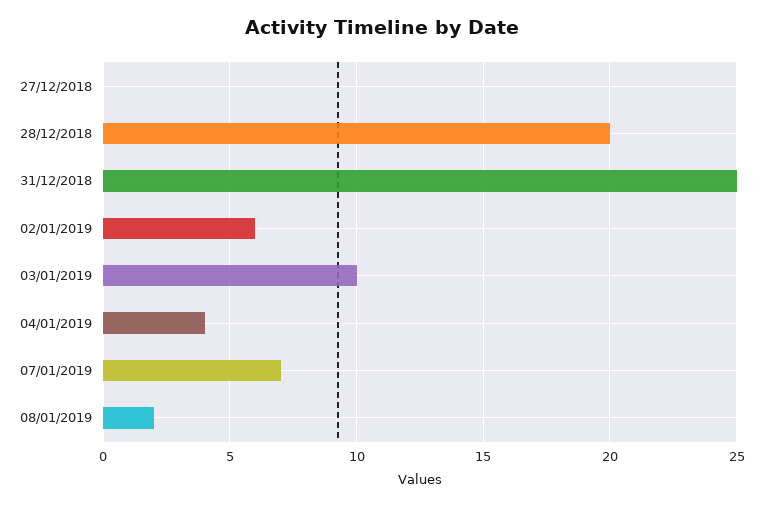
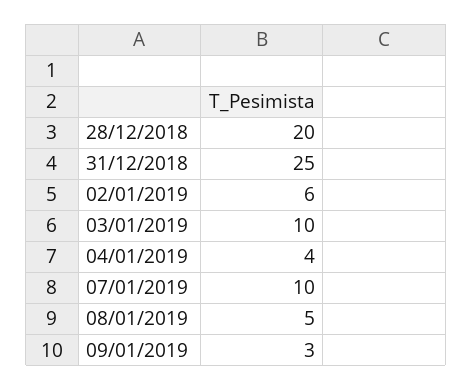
27/12/2018: 0 -> none
07/01/2019: 7 -> 10
08/01/2019: 2 -> 5
09/01/2019: none -> 3

